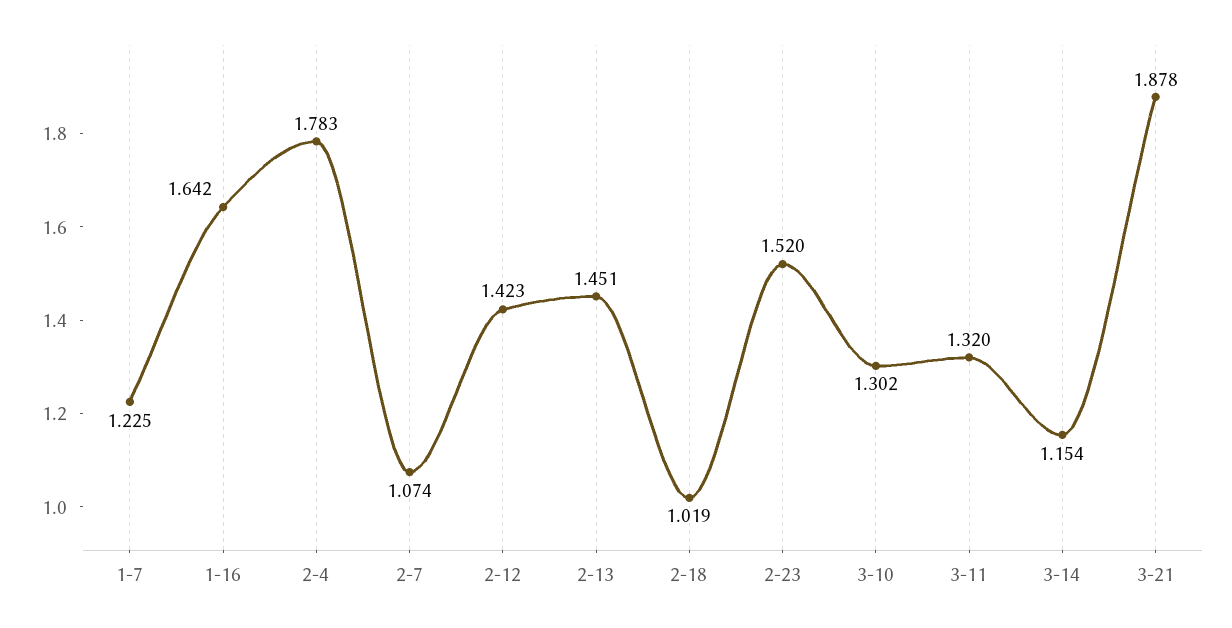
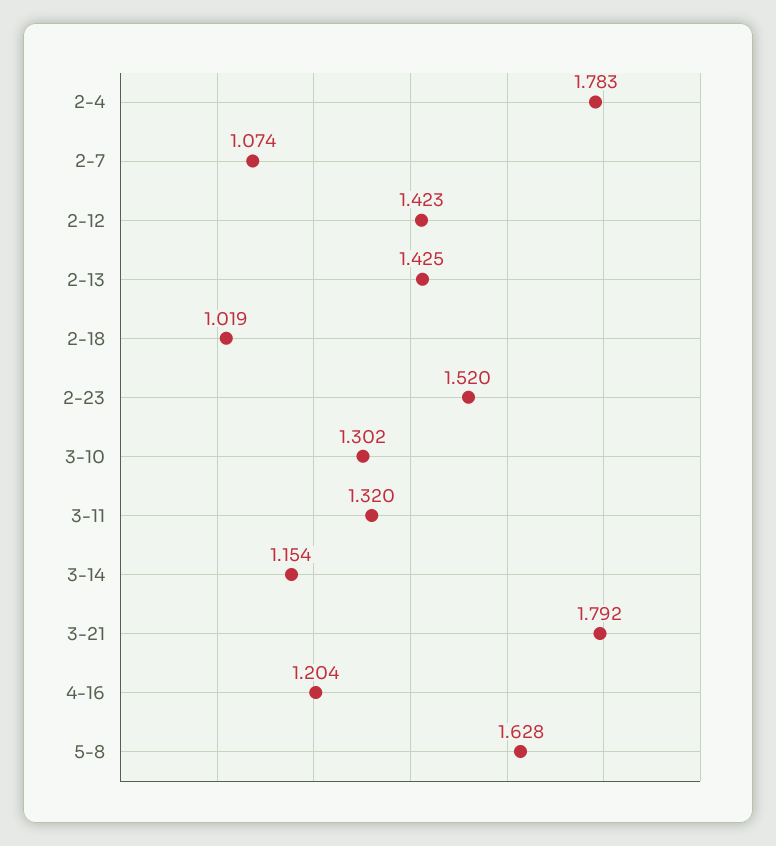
1-7: 1.225 -> none
1-16: 1.642 -> none
2-13: 1.451 -> 1.425
3-21: 1.878 -> 1.792
4-16: none -> 1.204
5-8: none -> 1.628

